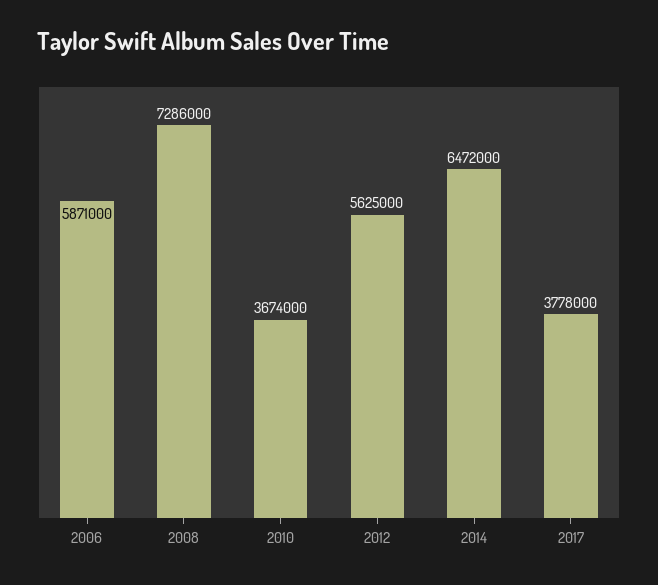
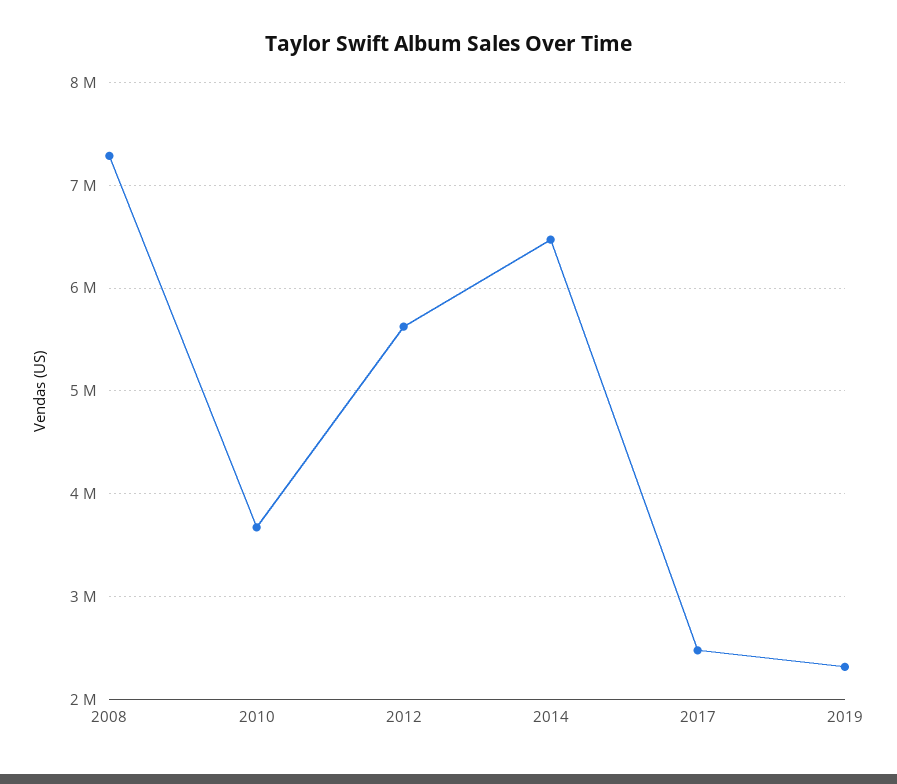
2006: 5871000 -> none
2017: 3778000 -> 2500000
2019: none -> 2300000

